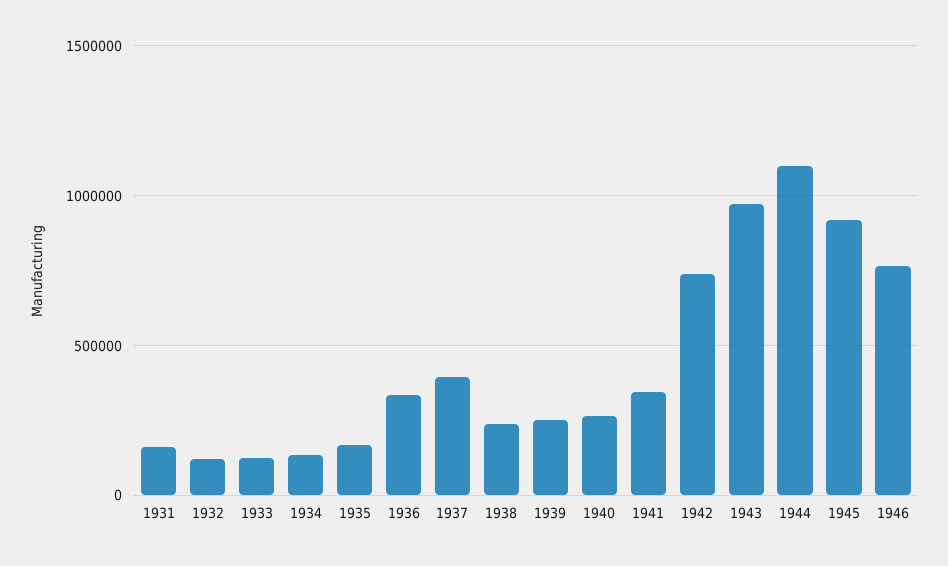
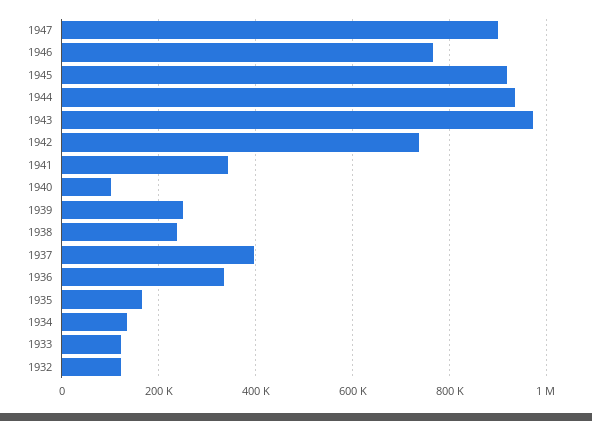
1931: 150000 -> none
1940: 250000 -> 100000
1944: 1100000 -> 940000
1947: none -> 900000

